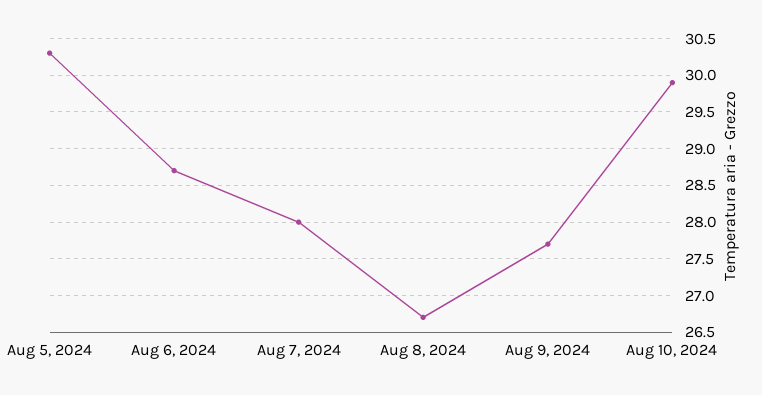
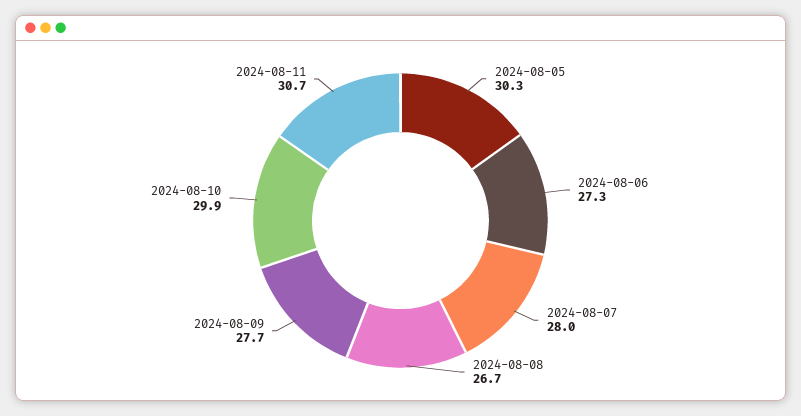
Aug 6, 2024: 28.7 -> 27.3
2024-08-11: none -> 30.7

